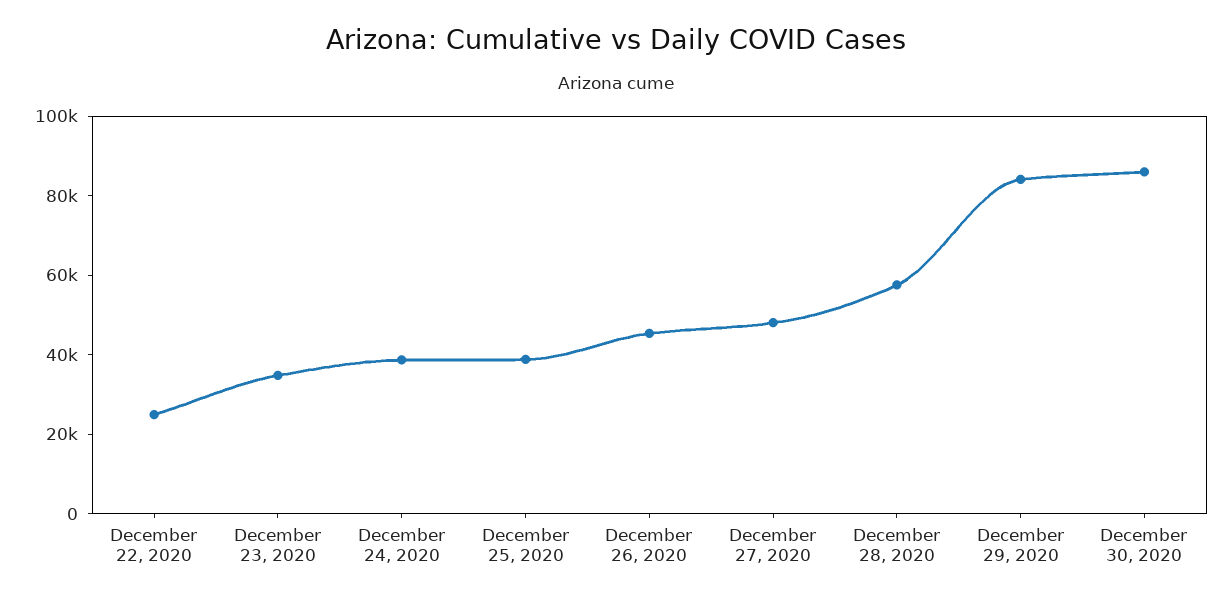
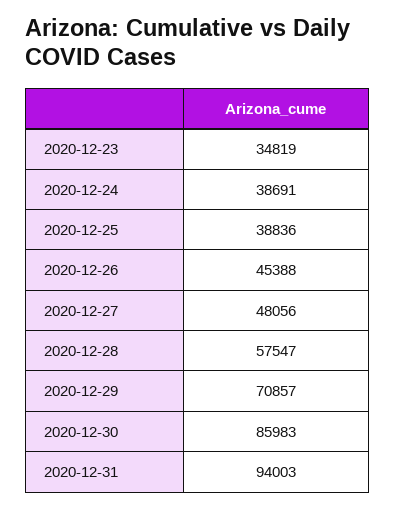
December 22, 2020: 25000 -> none
December 29, 2020: 85000 -> 70857
2020-12-31: none -> 94003

